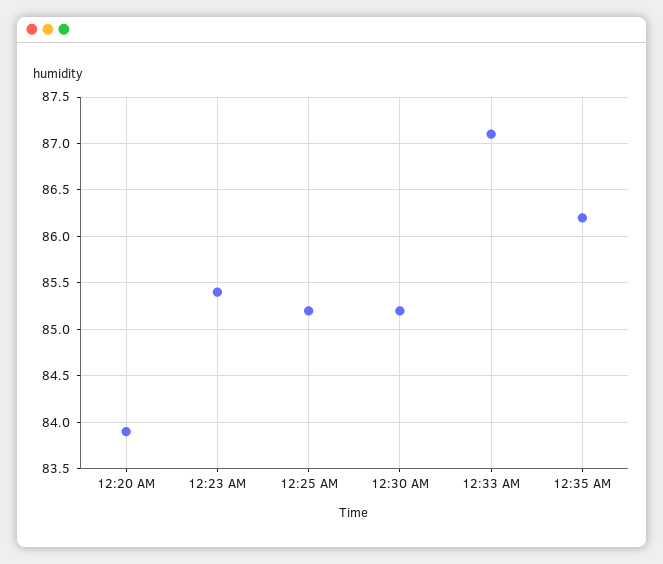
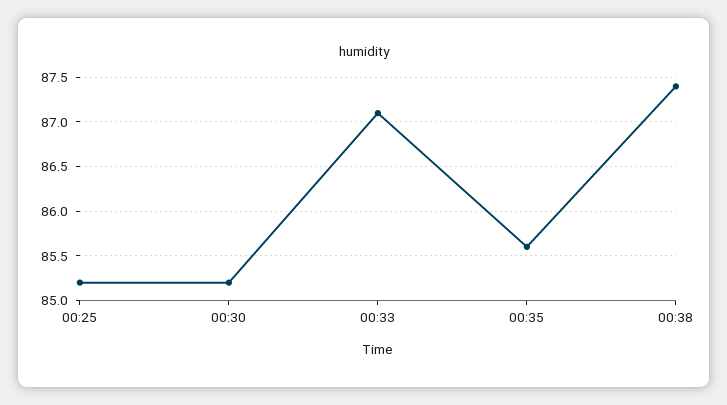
12:20 AM: 83.9 -> none
12:23 AM: 85.4 -> none
12:35 AM: 86.2 -> 85.6
00:38: none -> 87.4

